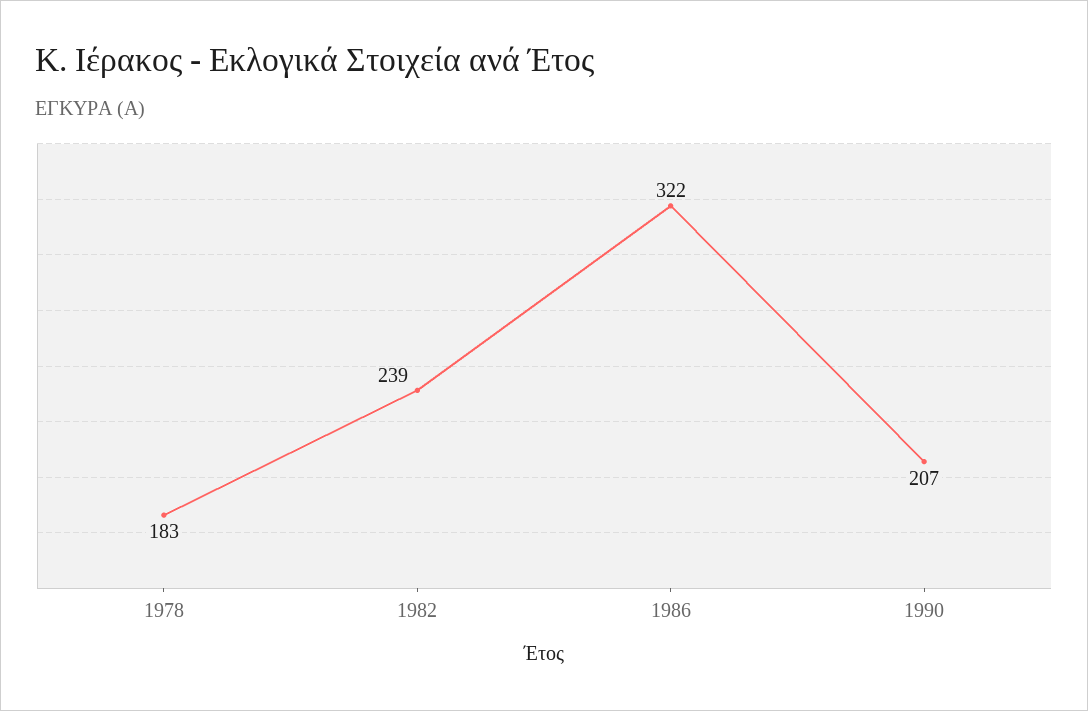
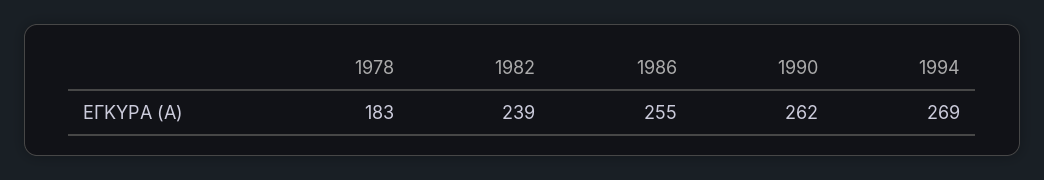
1986: 322 -> 255
1990: 207 -> 262
1994: none -> 269

